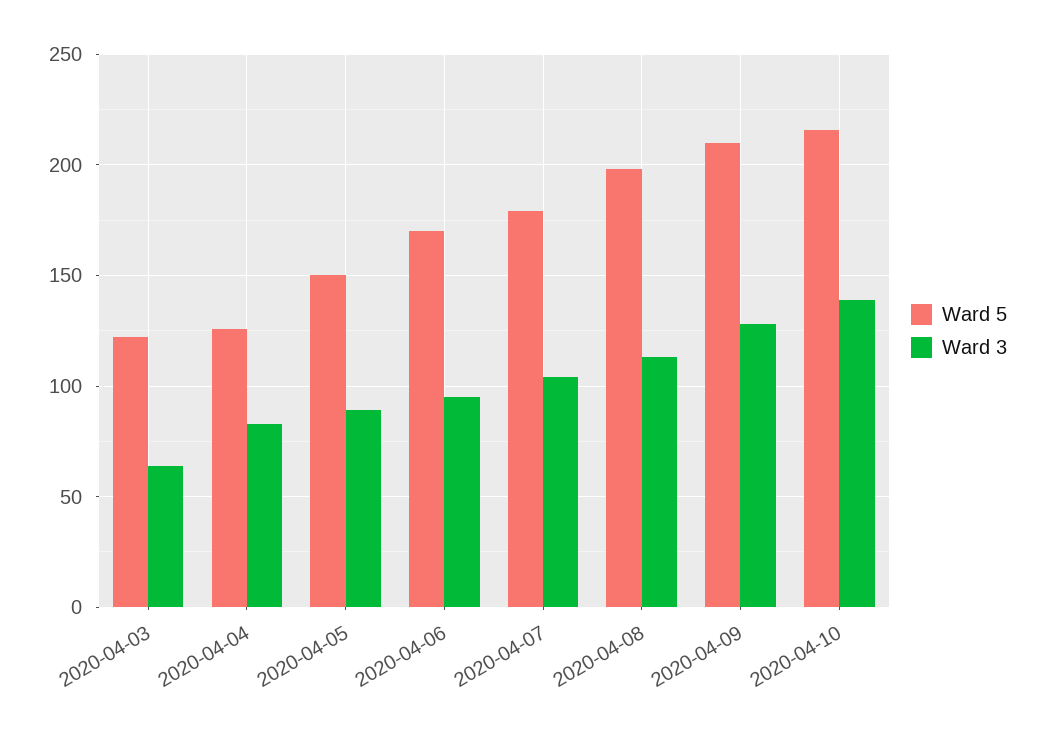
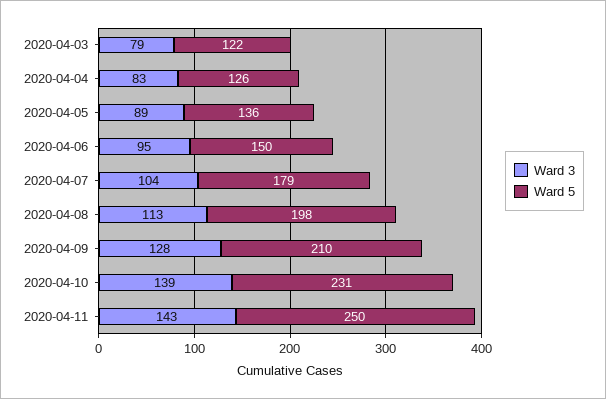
Ward 3, 2020-04-03: 65 -> 79
Ward 5, 2020-04-05: 150 -> 136
Ward 5, 2020-04-06: 170 -> 150
Ward 5, 2020-04-10: 215 -> 231
Ward 3, 2020-04-11: none -> 143
Ward 5, 2020-04-11: none -> 250

